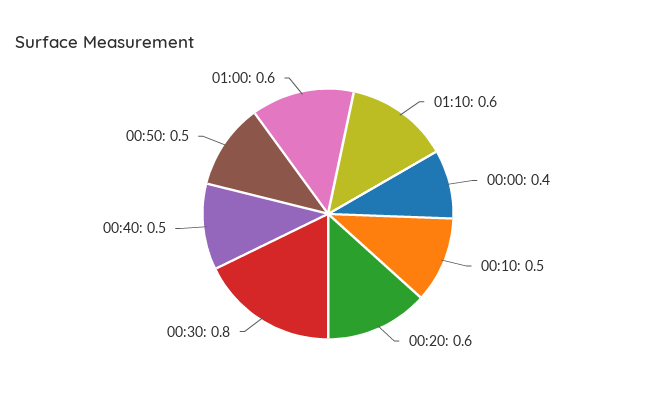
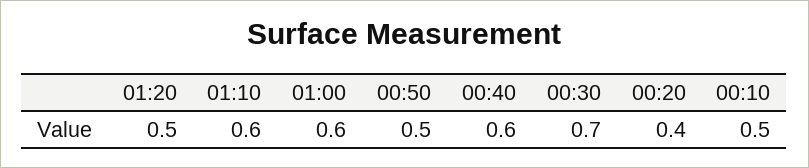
00:00: 0.4 -> none
00:20: 0.6 -> 0.4
00:30: 0.8 -> 0.7
00:40: 0.5 -> 0.6
01:20: none -> 0.5

